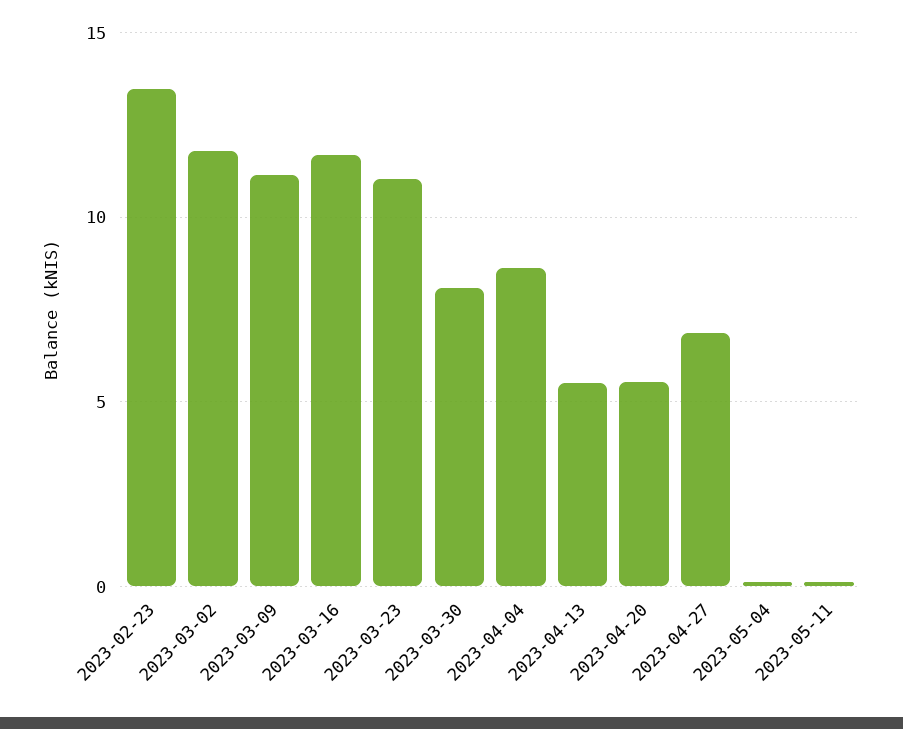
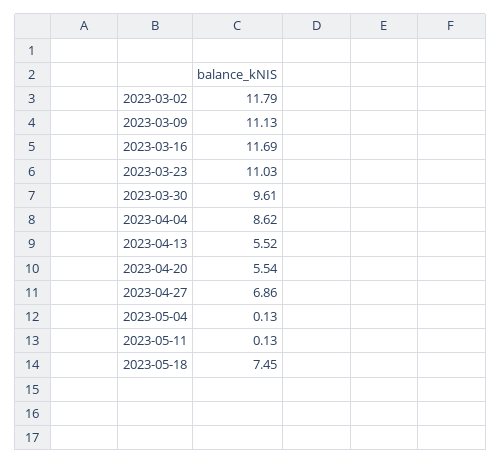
2023-02-23: 13.5 -> none
2023-03-30: 8 -> 9.61
2023-05-18: none -> 7.45

